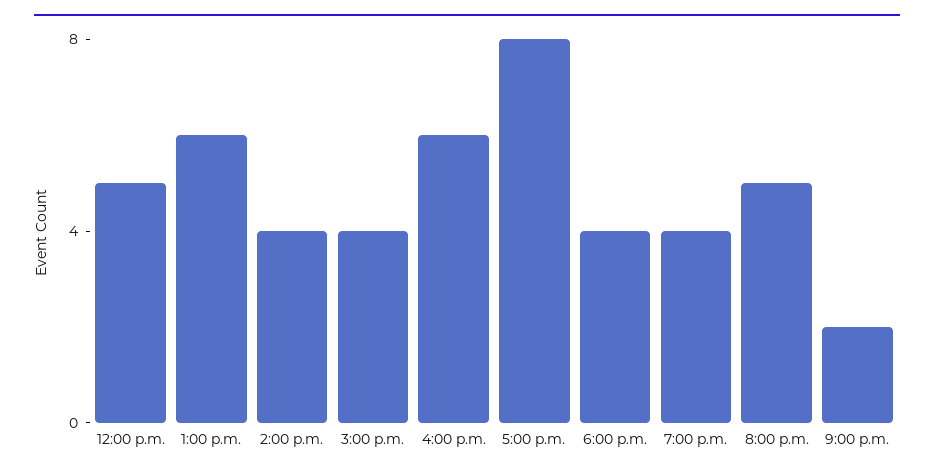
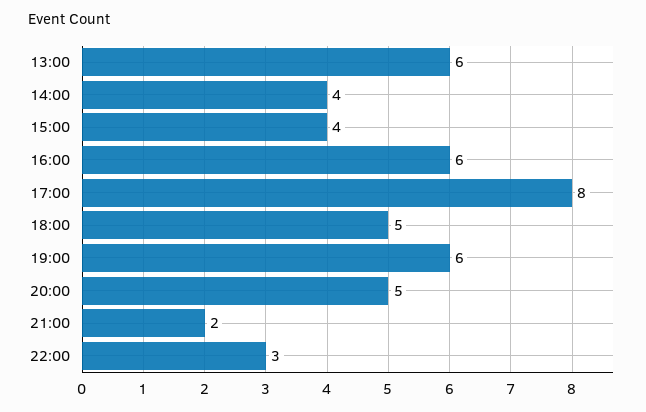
12:00 p.m.: 5 -> none
6:00 p.m.: 4 -> 5
7:00 p.m.: 4 -> 6
22:00: none -> 3

